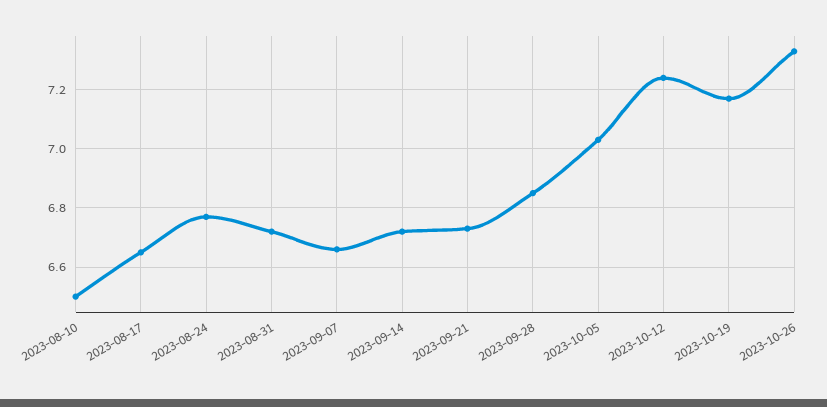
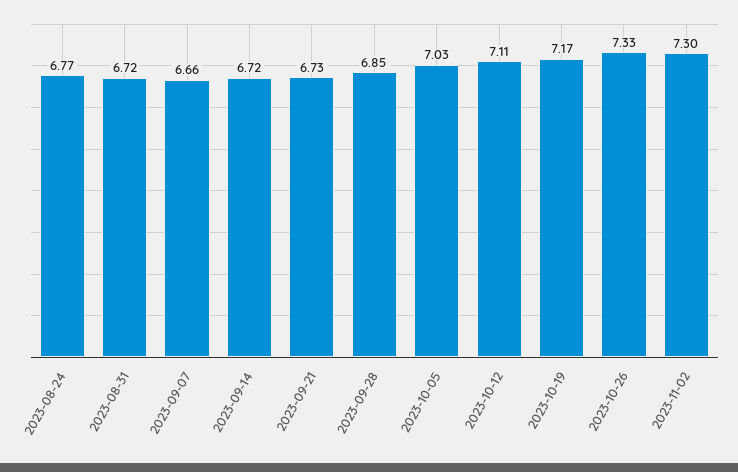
2023-08-10: 6.5 -> none
2023-08-17: 6.65 -> none
2023-10-12: 7.25 -> 7.11
2023-11-02: none -> 7.3

